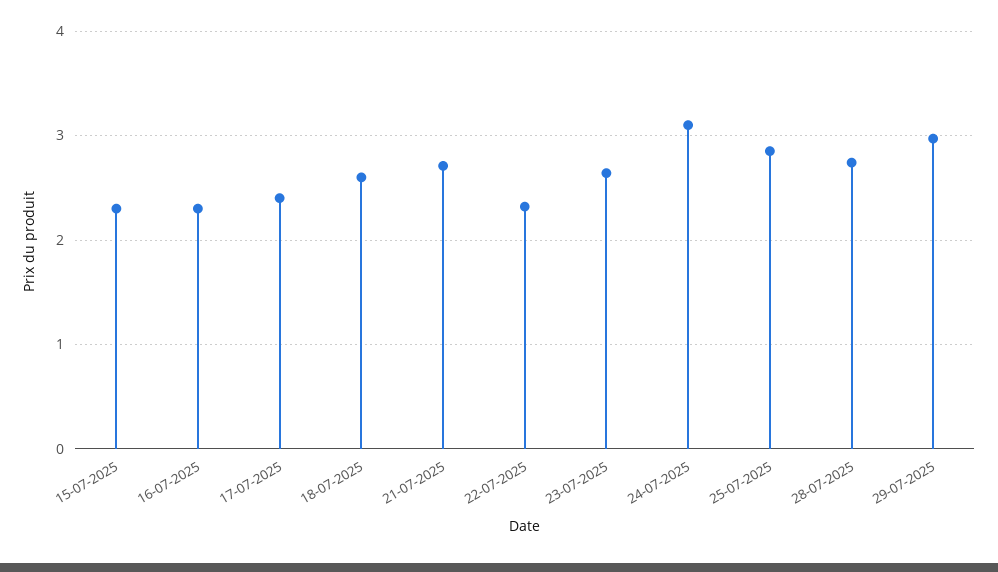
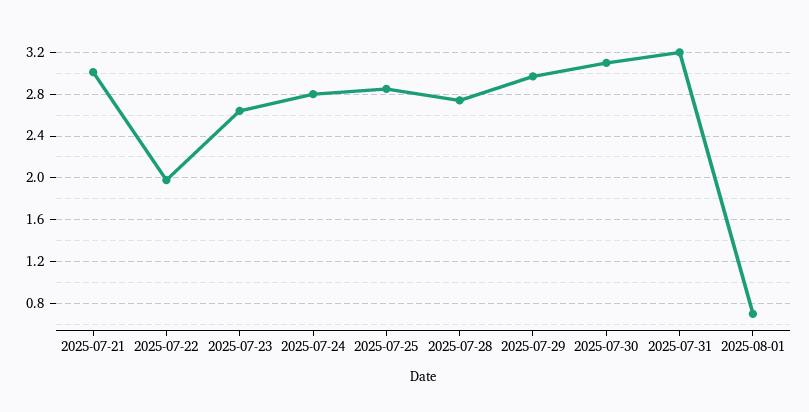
15-07-2025: 2.3 -> none
16-07-2025: 2.3 -> none
17-07-2025: 2.4 -> none
18-07-2025: 2.6 -> none
21-07-2025: 2.7 -> 3
22-07-2025: 2.3 -> 2
24-07-2025: 3.1 -> 2.8
2025-07-30: none -> 3.1
2025-07-31: none -> 3.2
2025-08-01: none -> 0.7

